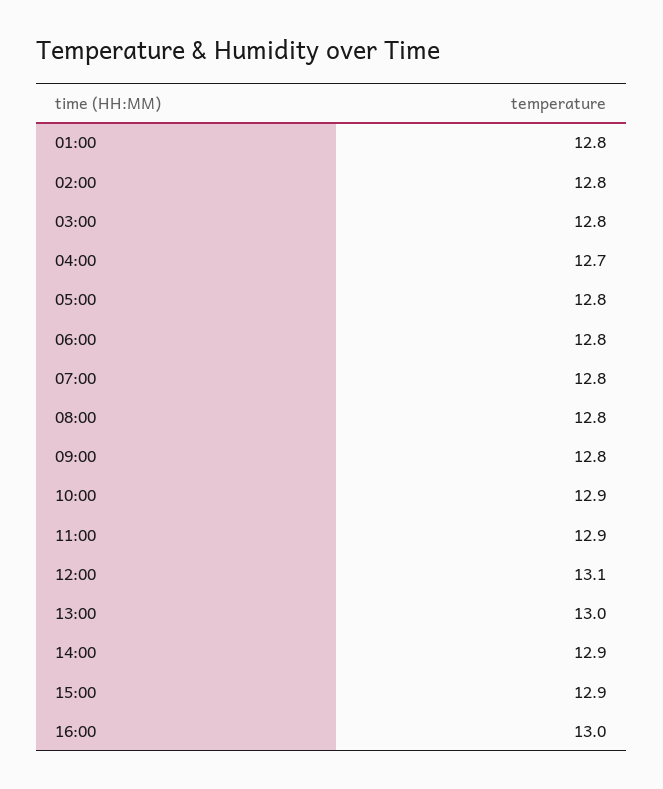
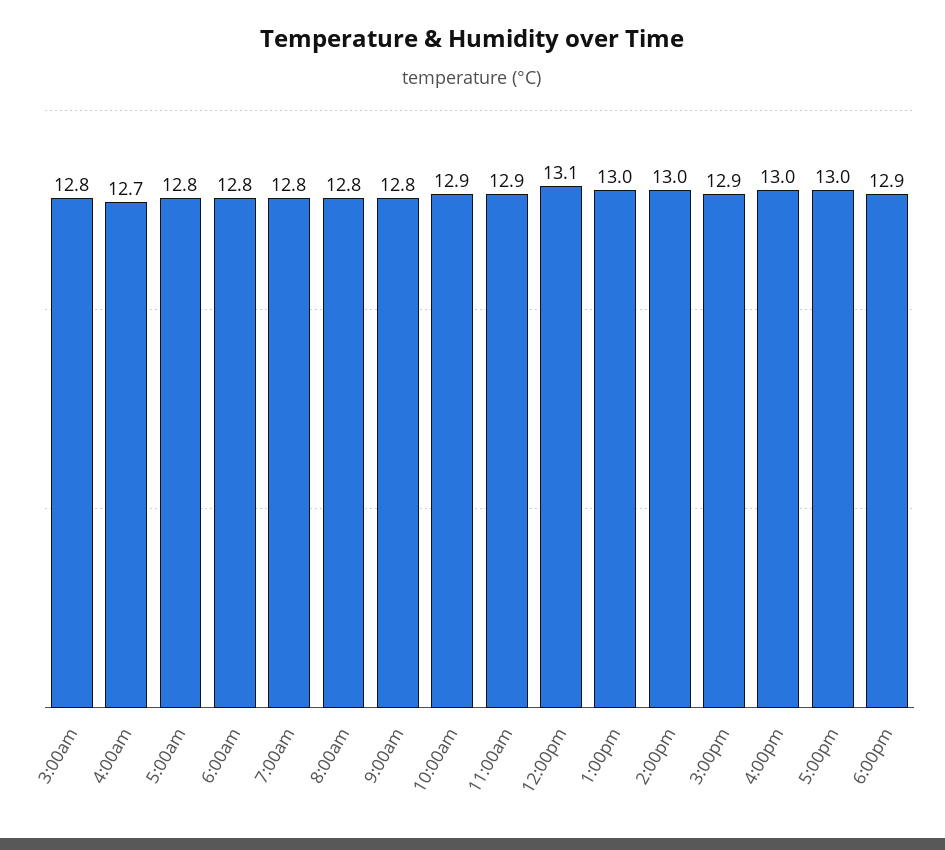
01:00: 12.8 -> none
02:00: 12.8 -> none
14:00: 12.9 -> 13
5:00pm: none -> 13
6:00pm: none -> 12.9

